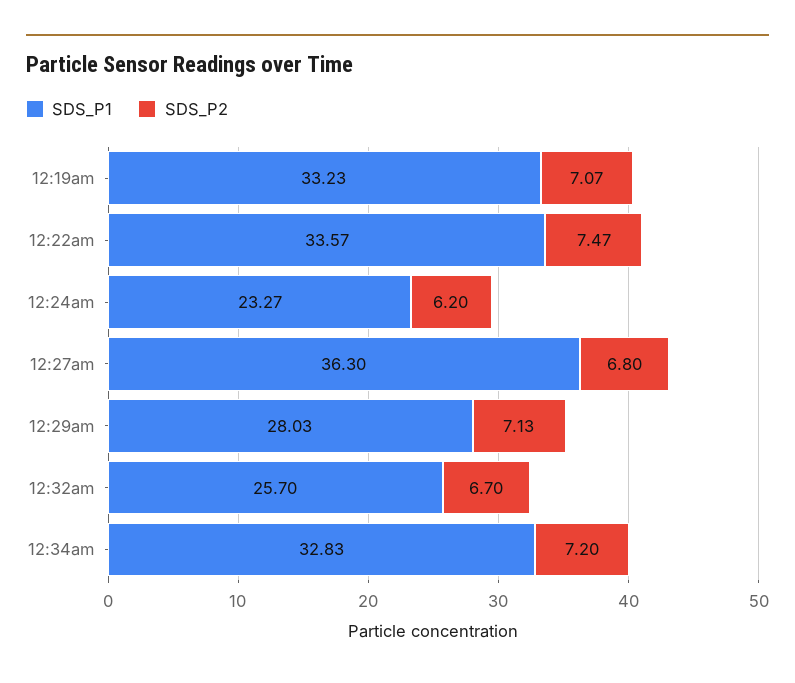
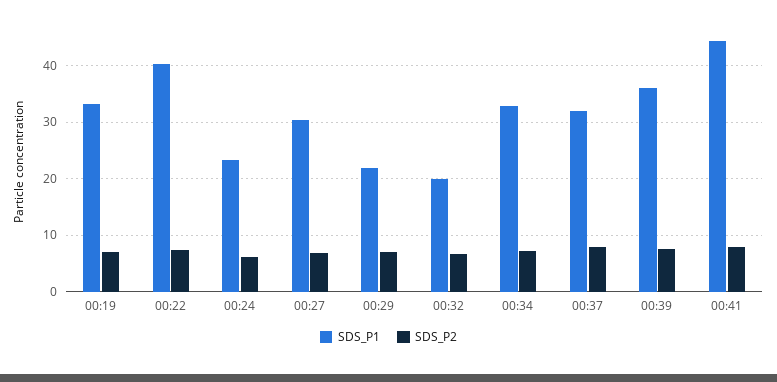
SDS_P1, 12:22am: 33.57 -> 40
SDS_P1, 12:27am: 36.3 -> 30
SDS_P1, 12:29am: 28.03 -> 22
SDS_P1, 12:32am: 25.7 -> 20
SDS_P1, 00:37: none -> 32
SDS_P2, 00:37: none -> 8
SDS_P1, 00:39: none -> 36
SDS_P2, 00:39: none -> 8
SDS_P1, 00:41: none -> 44
SDS_P2, 00:41: none -> 8

